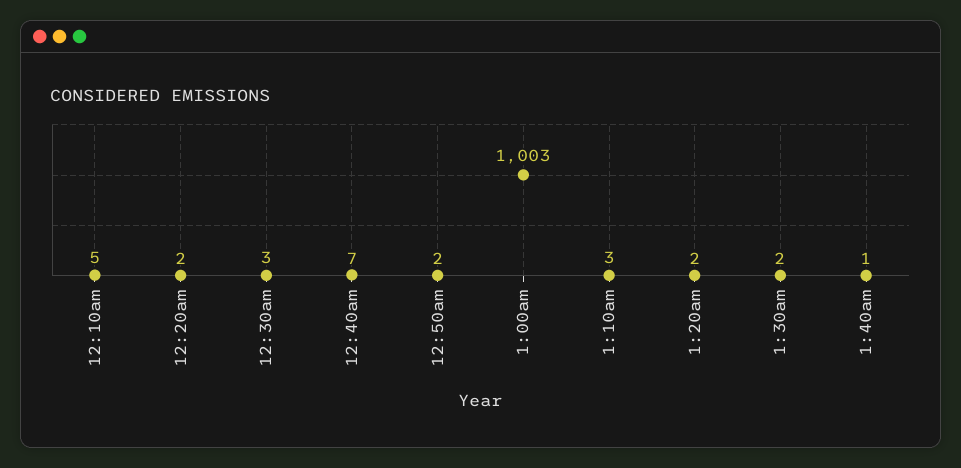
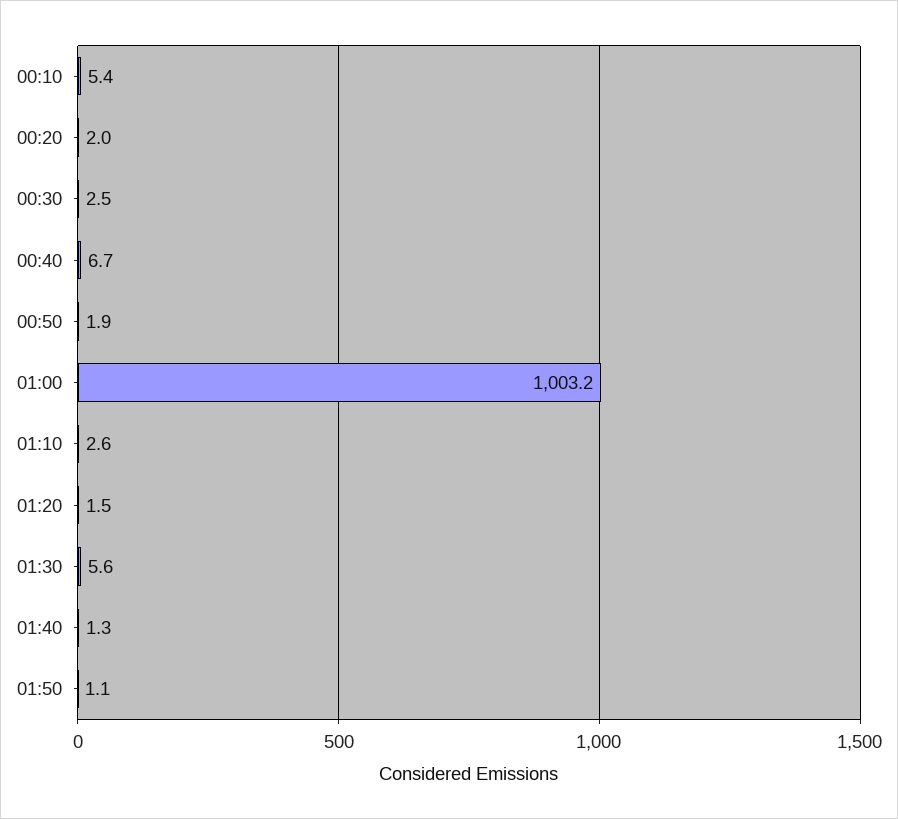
1:30am: 2 -> 5.6
01:50: none -> 1.1

